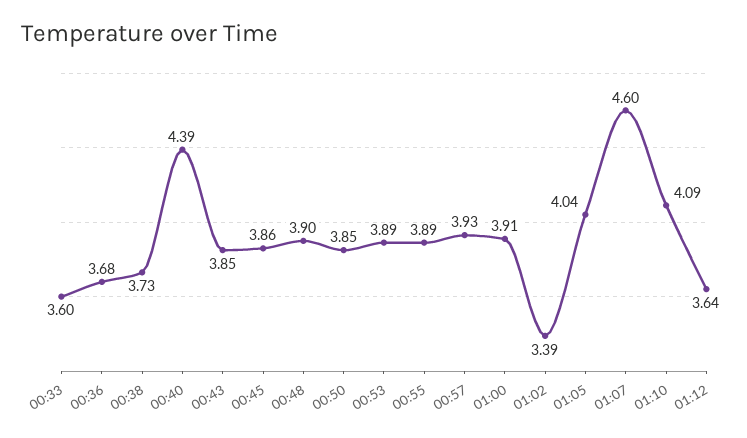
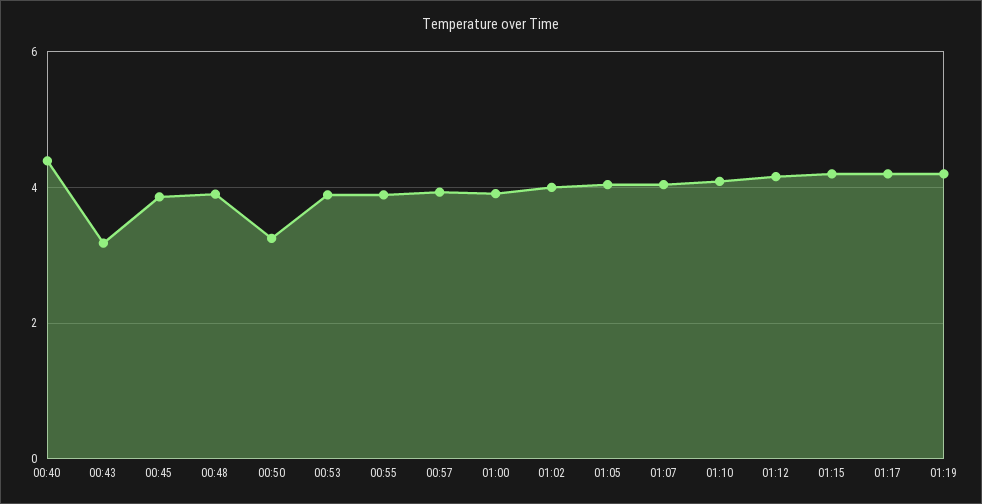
00:33: 3.6 -> none
00:36: 3.68 -> none
00:38: 3.73 -> none
00:43: 3.85 -> 3.2
00:50: 3.85 -> 3.2
01:02: 3.39 -> 4
01:07: 4.6 -> 4
01:12: 3.64 -> 4.2
01:15: none -> 4.2
01:17: none -> 4.2
01:19: none -> 4.2

